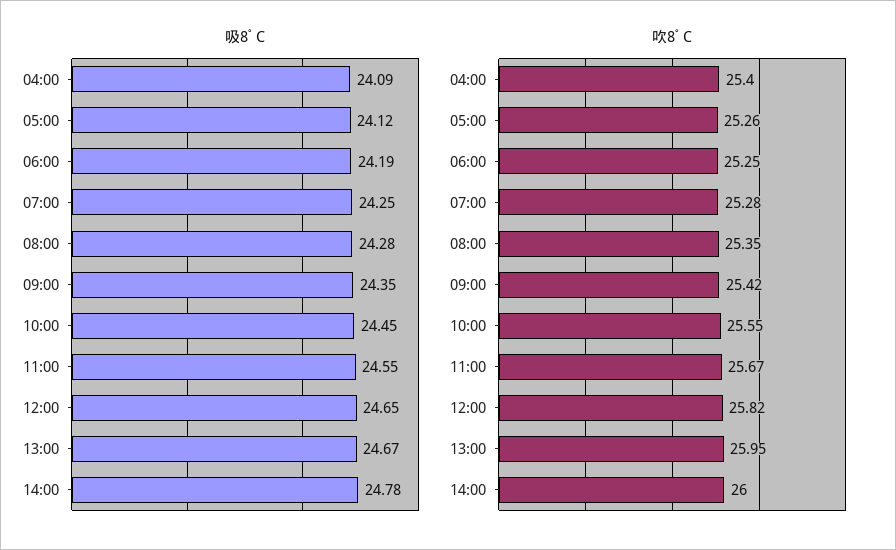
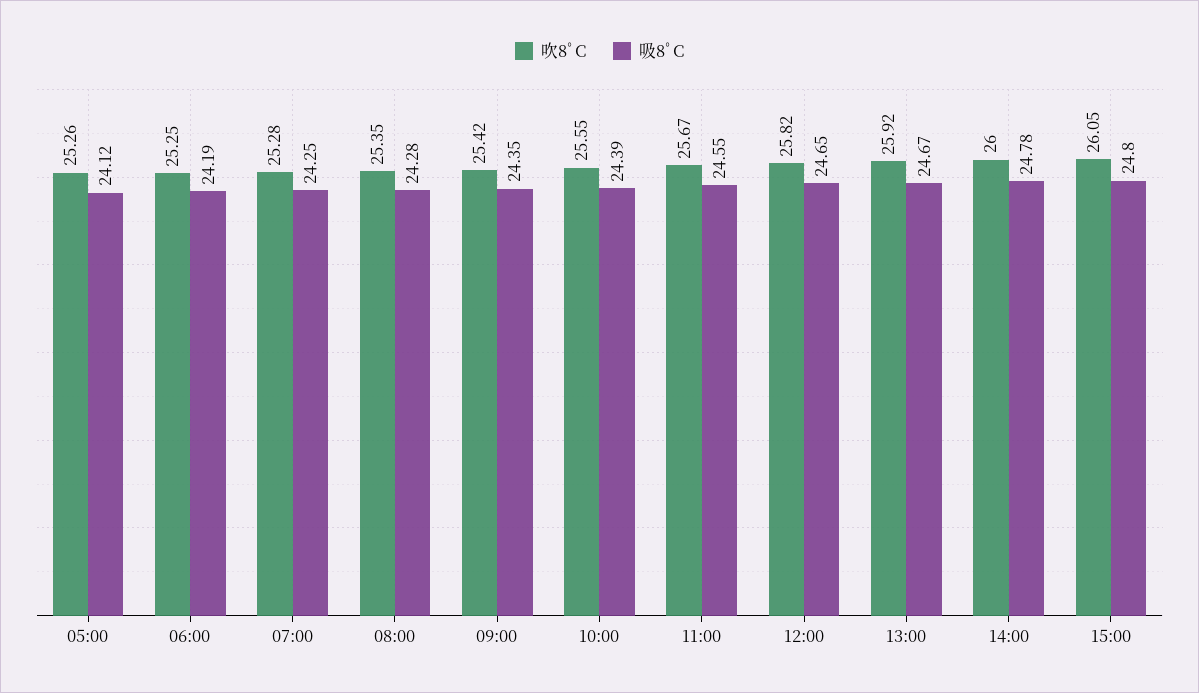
吸8ﾟC, 04:00: 24.09 -> none
吸8ﾟC, 10:00: 24.45 -> 24.39
吹8ﾟC, 04:00: 25.4 -> none
吹8ﾟC, 13:00: 25.95 -> 25.92
吹8ﾟC, 15:00: none -> 26.05
吸8ﾟC, 15:00: none -> 24.8

